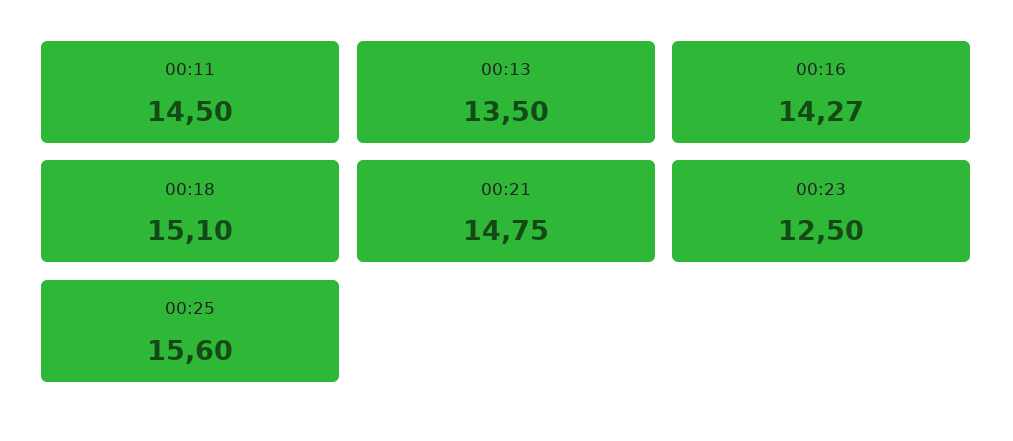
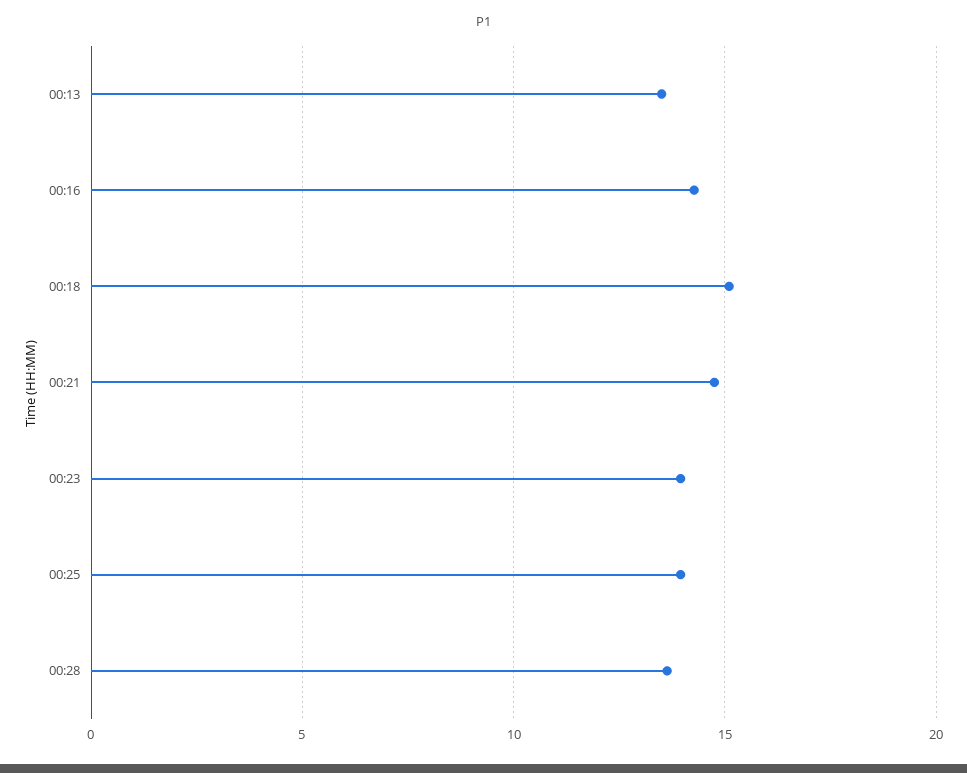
00:11: 14.5 -> none
00:23: 12.5 -> 14
00:25: 15.6 -> 14
00:28: none -> 13.5

